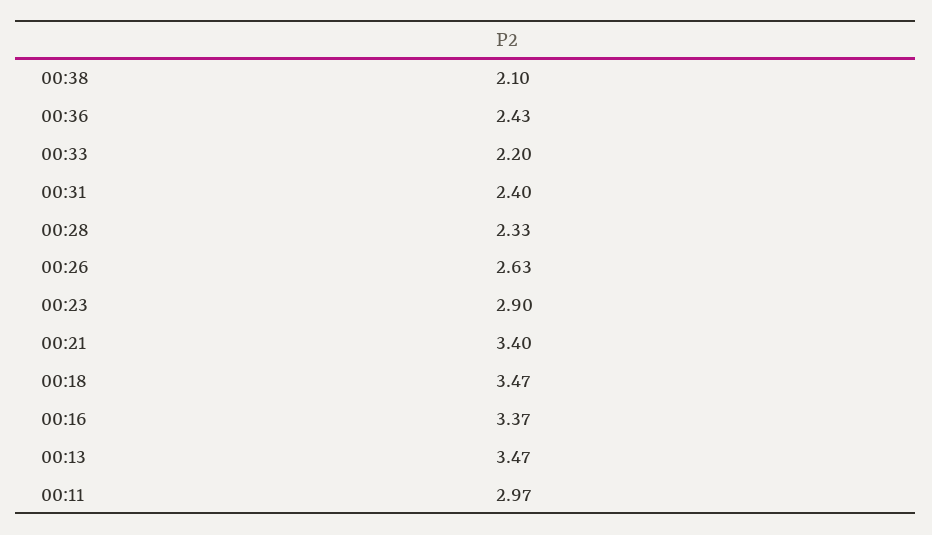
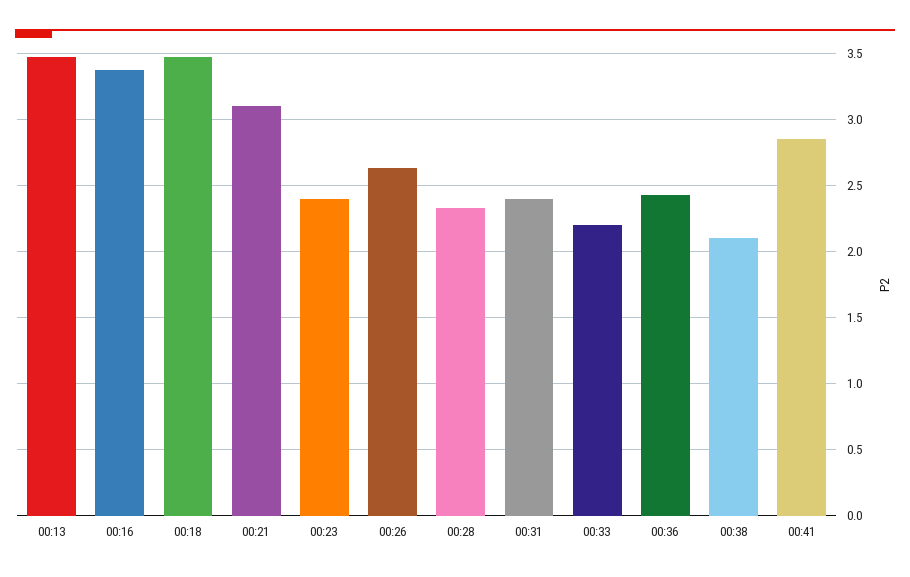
00:23: 2.9 -> 2.4
00:21: 3.4 -> 3.1
00:11: 2.97 -> none
00:41: none -> 2.85

